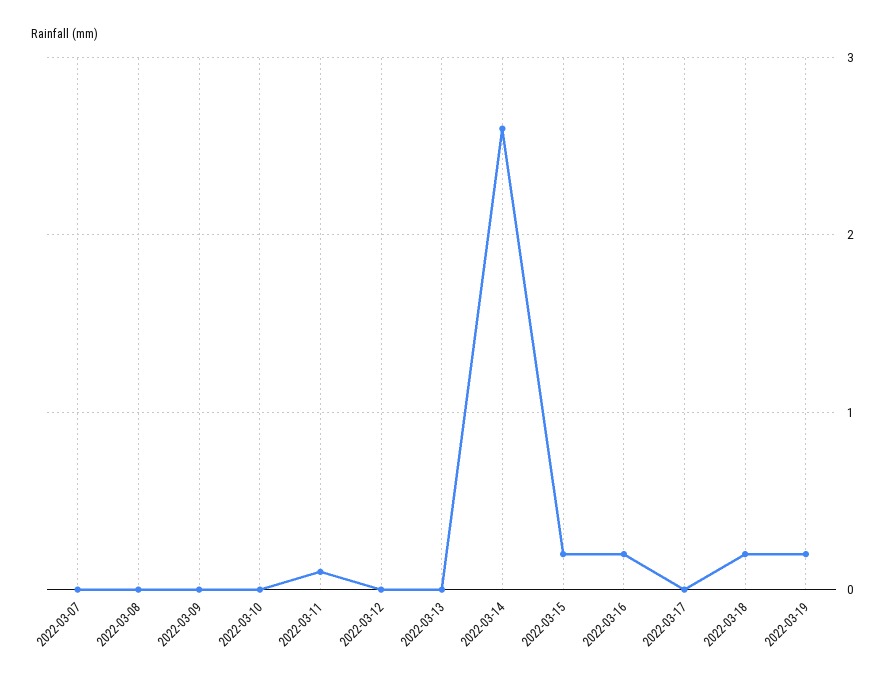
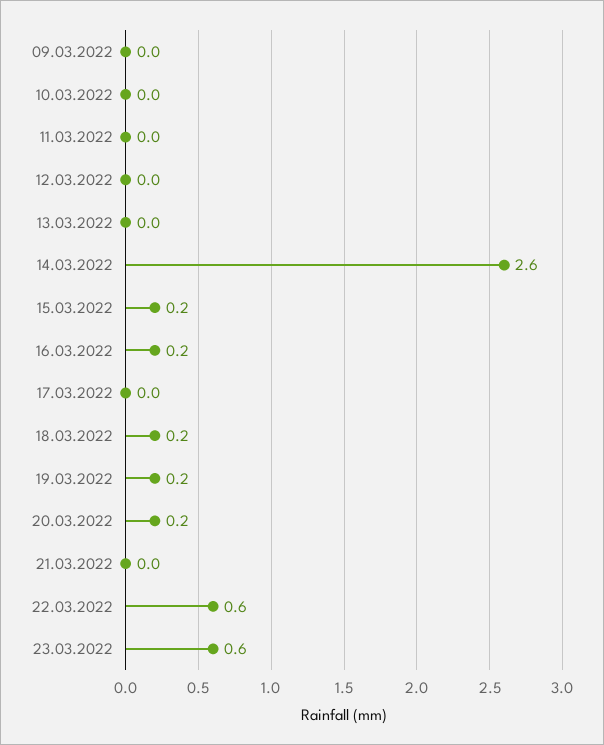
2022-03-07: 0 -> none
2022-03-08: 0 -> none
2022-03-11: 0.1 -> 0
20.03.2022: none -> 0.2
21.03.2022: none -> 0
22.03.2022: none -> 0.6
23.03.2022: none -> 0.6

